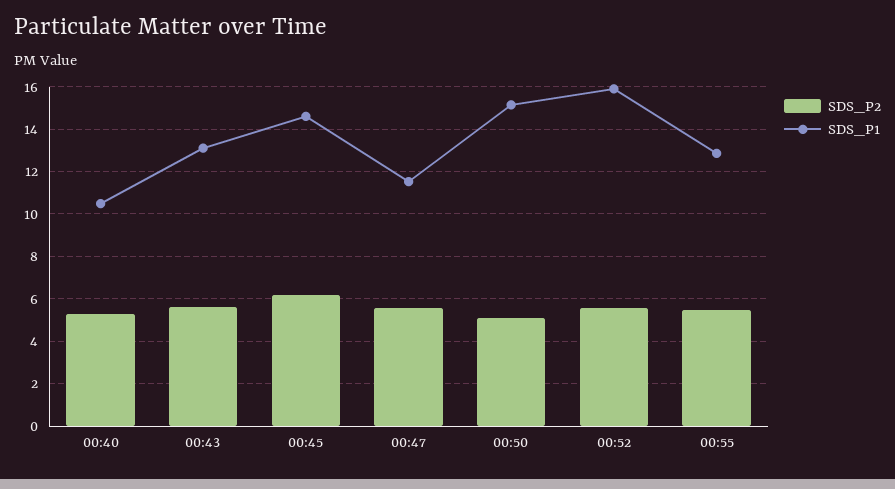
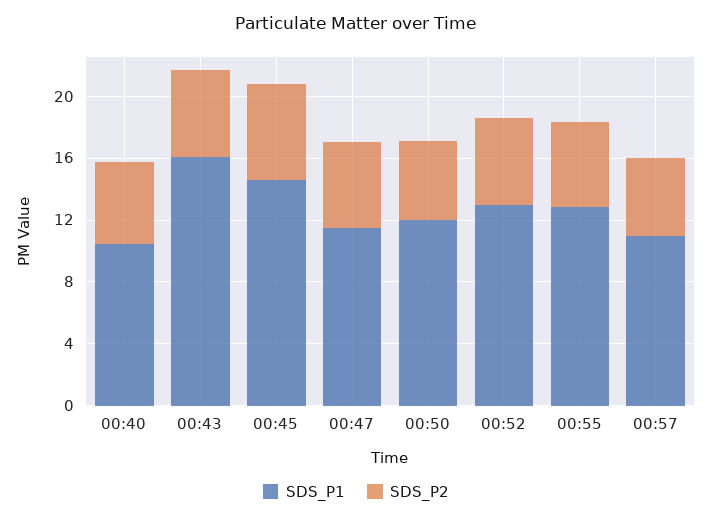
SDS_P1, 00:43: 13 -> 16
SDS_P1, 00:50: 15 -> 12
SDS_P1, 00:52: 16 -> 13
SDS_P1, 00:57: none -> 11
SDS_P2, 00:57: none -> 5

